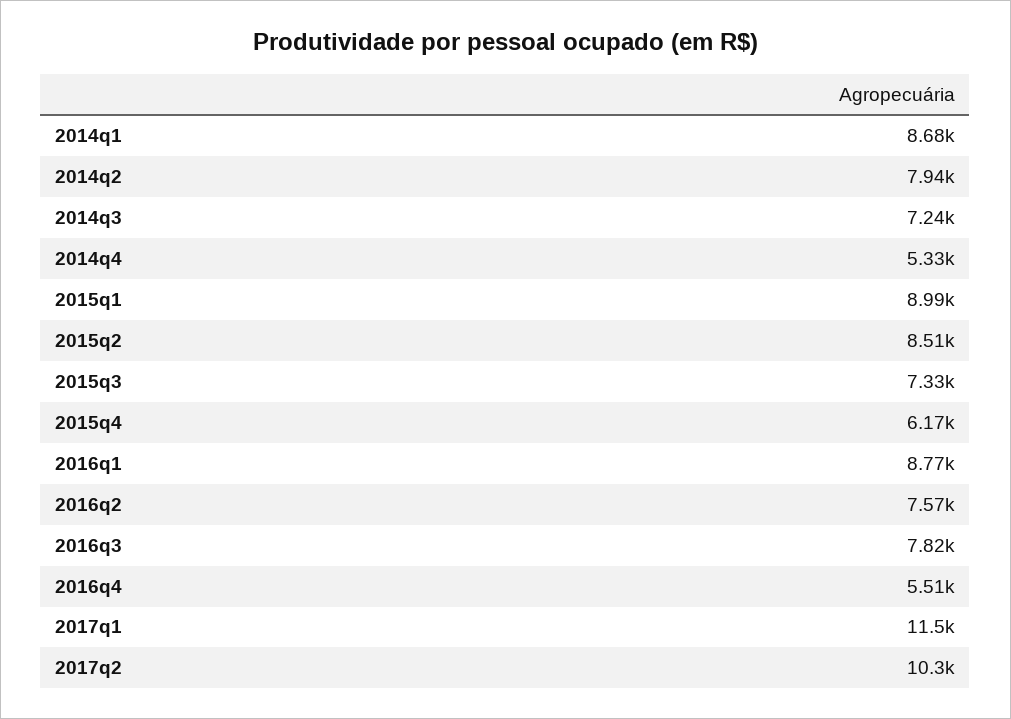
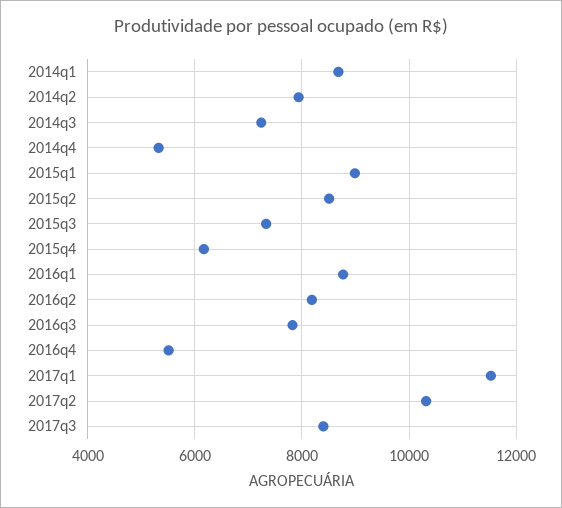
2016q2: 7570 -> 8200
2017q3: none -> 8400

